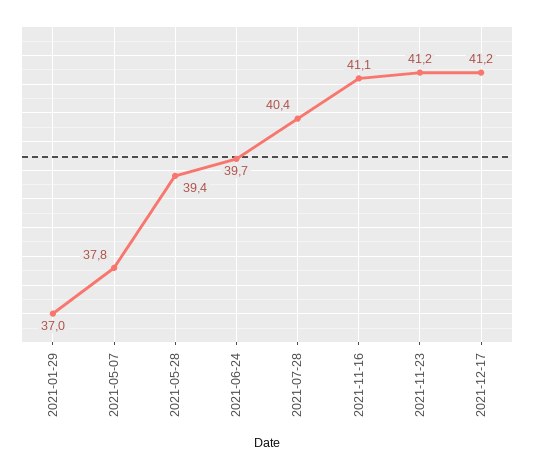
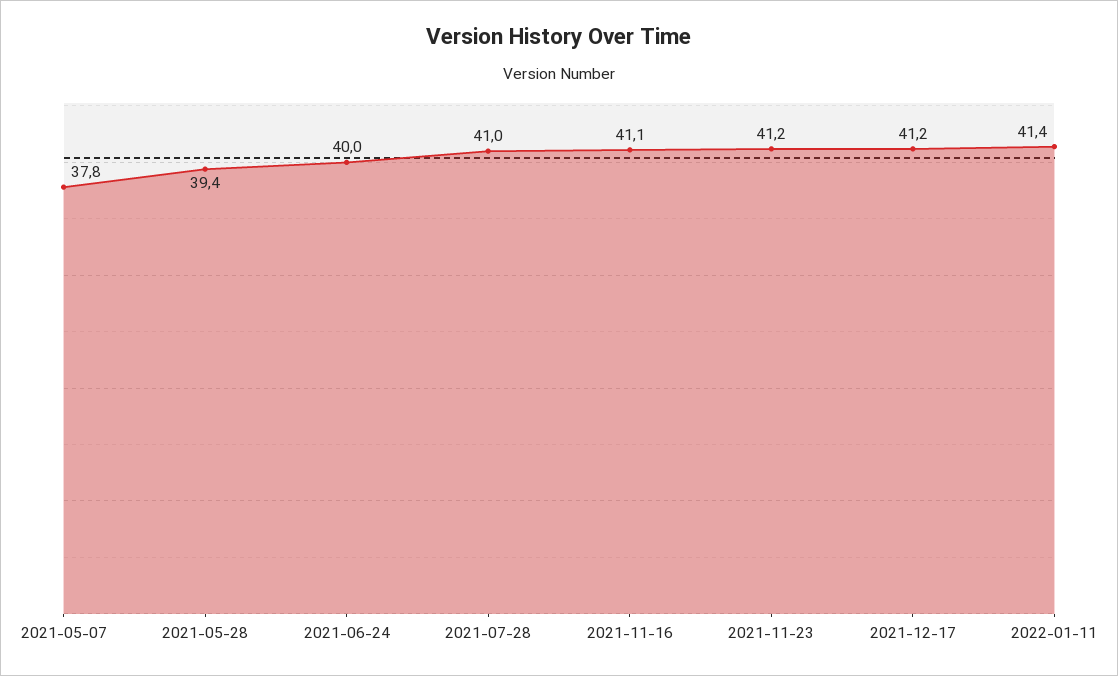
2021-01-29: 37 -> none
2021-06-24: 39.7 -> 40
2021-07-28: 40.4 -> 41
2022-01-11: none -> 41.4

